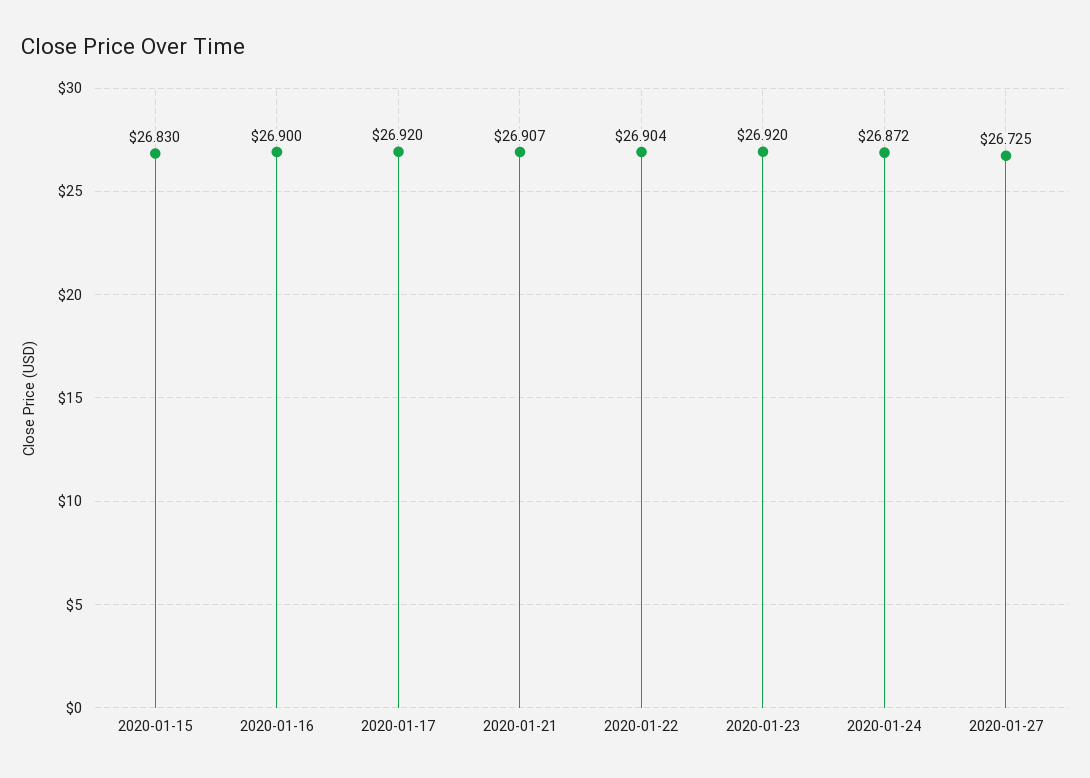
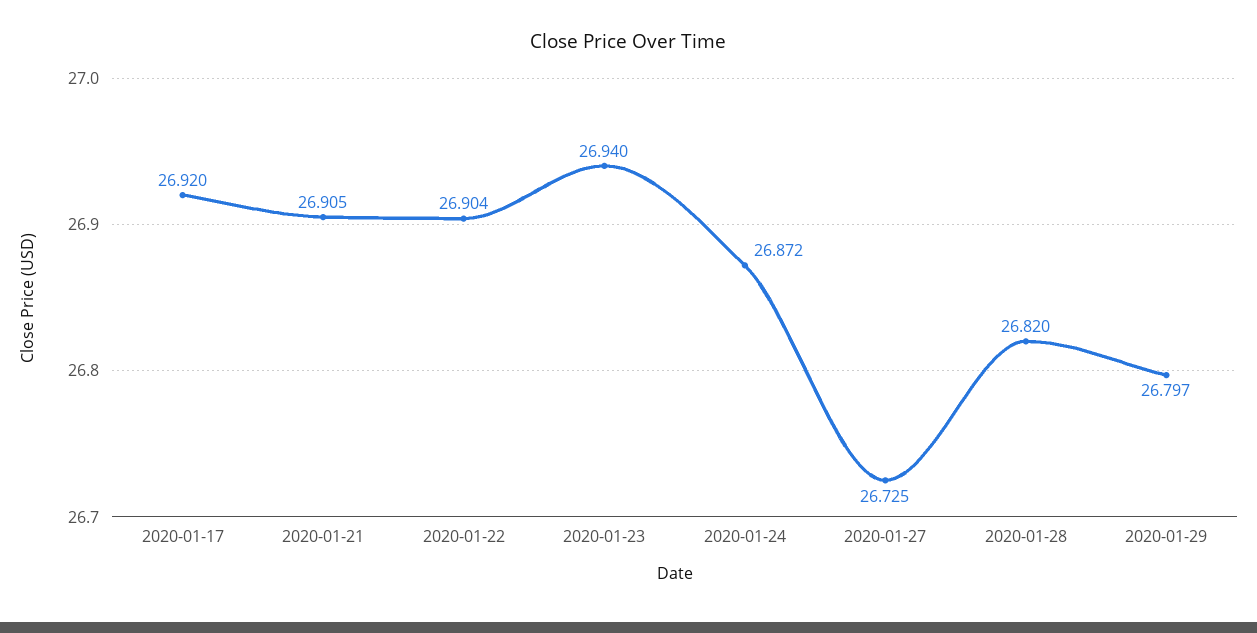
2020-01-15: 26.83 -> none
2020-01-16: 26.9 -> none
2020-01-21: 26.907 -> 26.905
2020-01-23: 26.92 -> 26.94
2020-01-28: none -> 26.82
2020-01-29: none -> 26.797

